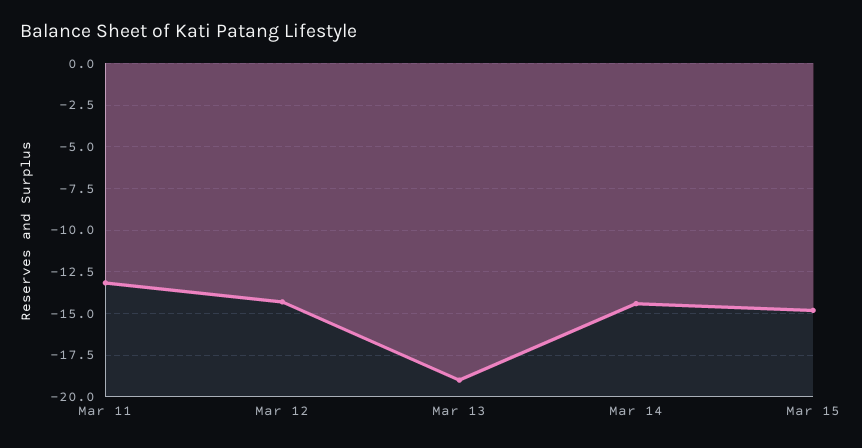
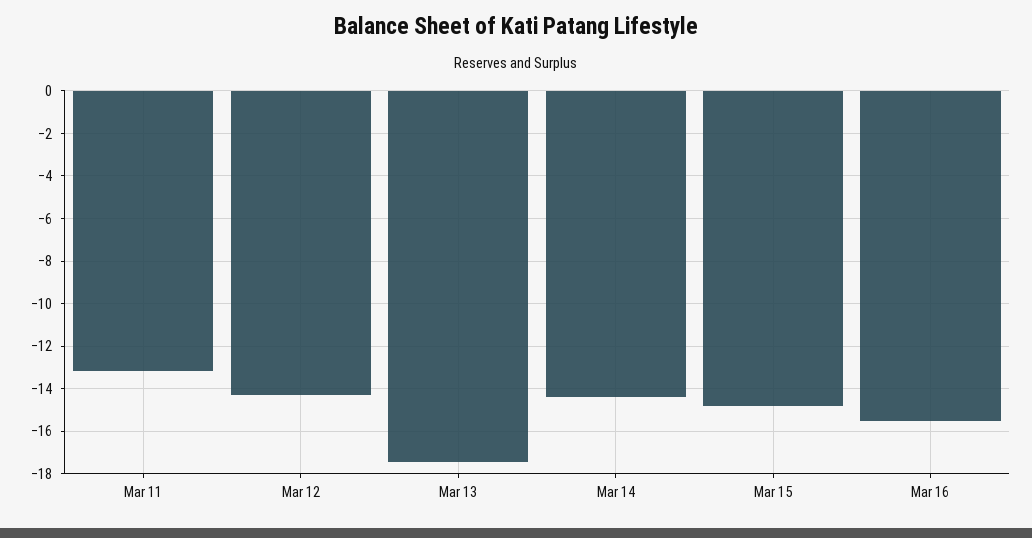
Mar 13: -19 -> -17.5
Mar 16: none -> -15.5

